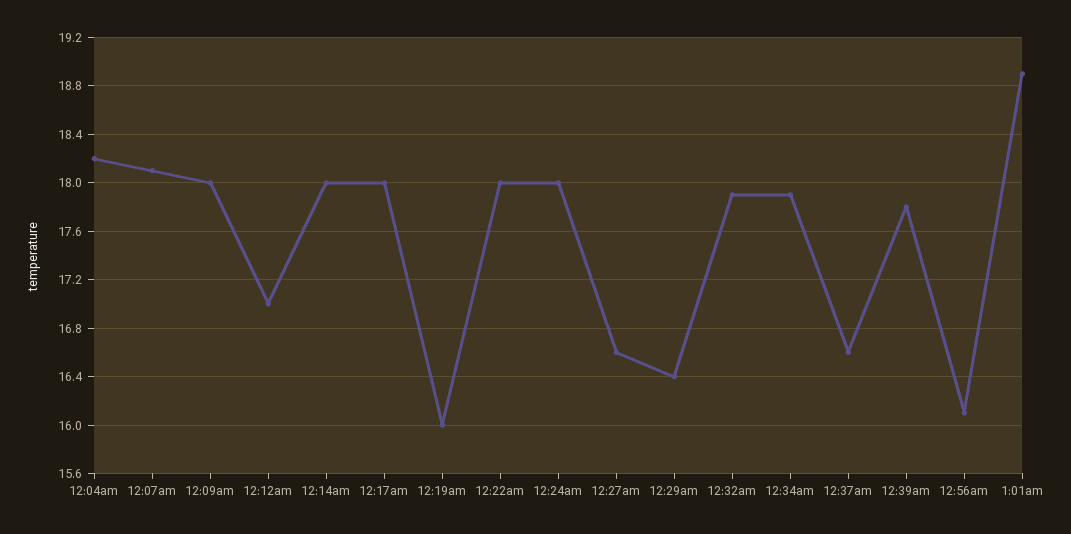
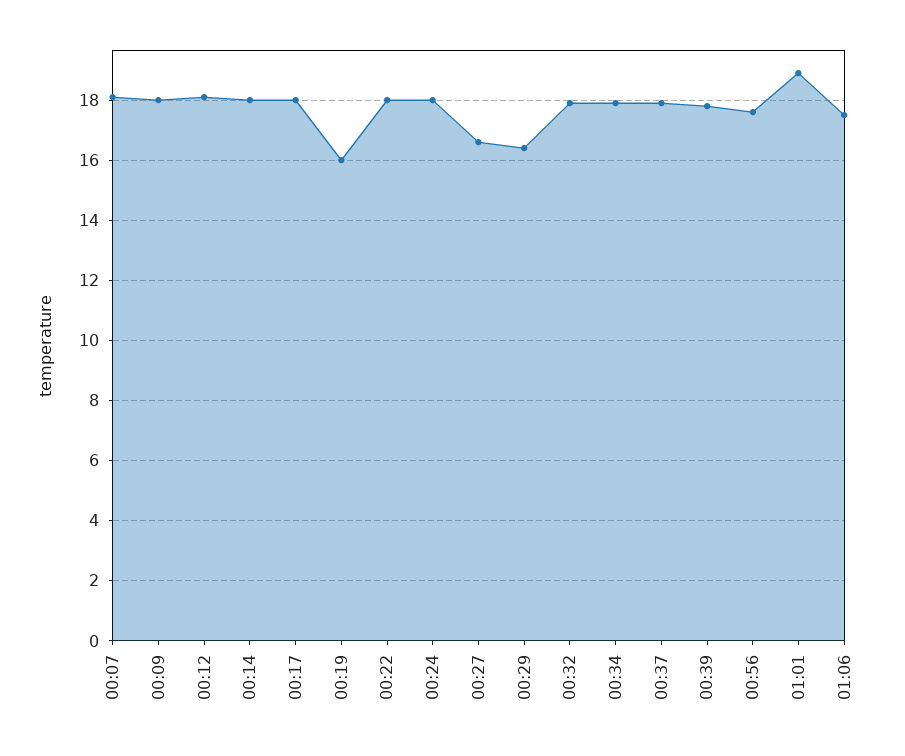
12:04am: 18.2 -> none
12:12am: 17 -> 18
12:37am: 16.6 -> 18
12:56am: 16.1 -> 17.5
01:06: none -> 17.5

